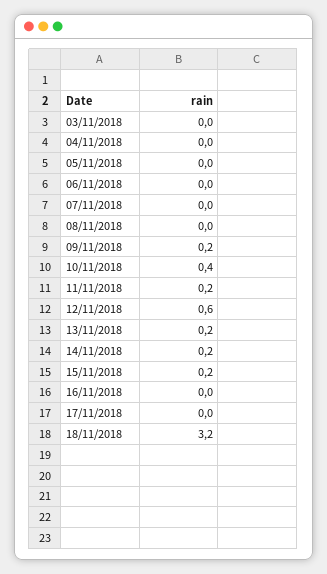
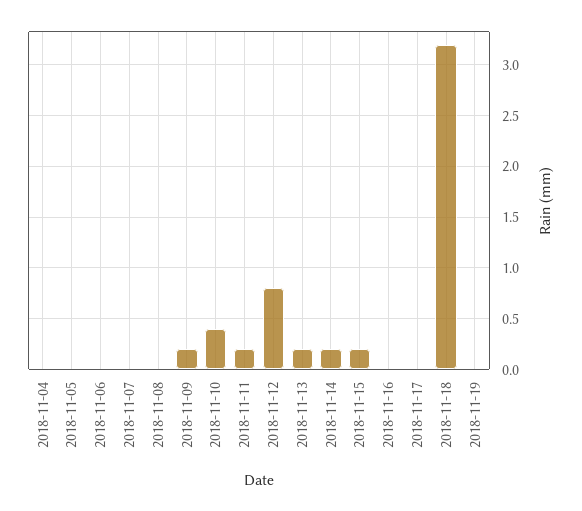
03/11/2018: 0 -> none
12/11/2018: 0.6 -> 0.8
2018-11-19: none -> 0

